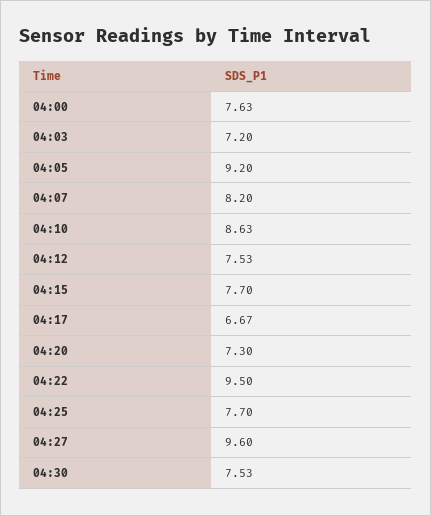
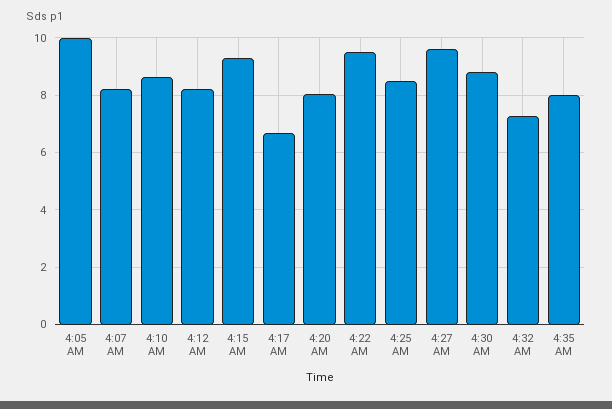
04:00: 7.63 -> none
04:03: 7.2 -> none
04:05: 9.2 -> 10
04:12: 7.53 -> 8.25
04:15: 7.7 -> 9.25
04:20: 7.3 -> 8
04:25: 7.7 -> 8.5
04:30: 7.53 -> 8.75
4:32 AM: none -> 7.25
4:35 AM: none -> 8

